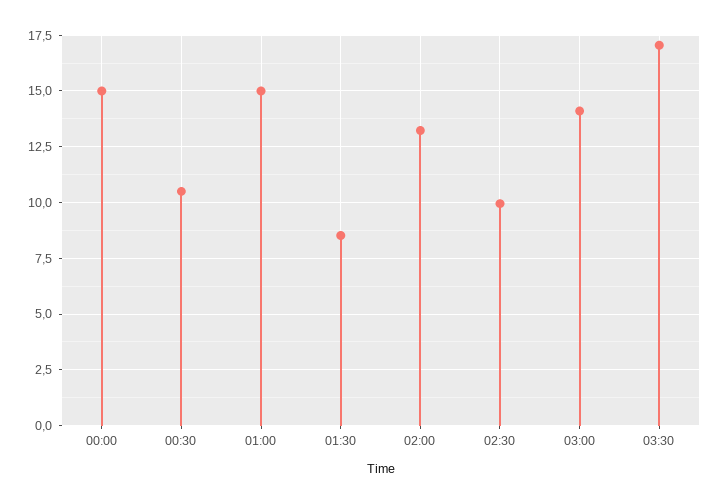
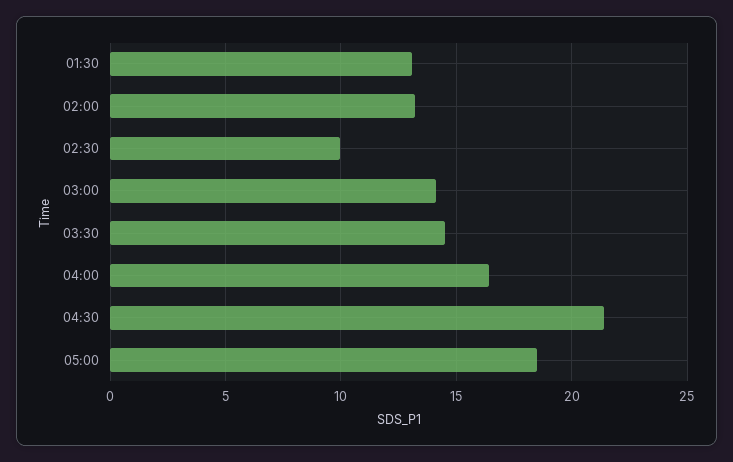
00:00: 15 -> none
00:30: 10.5 -> none
01:00: 15 -> none
01:30: 8.5 -> 13
03:30: 17 -> 14.5
04:00: none -> 16.5
04:30: none -> 21.5
05:00: none -> 18.5

